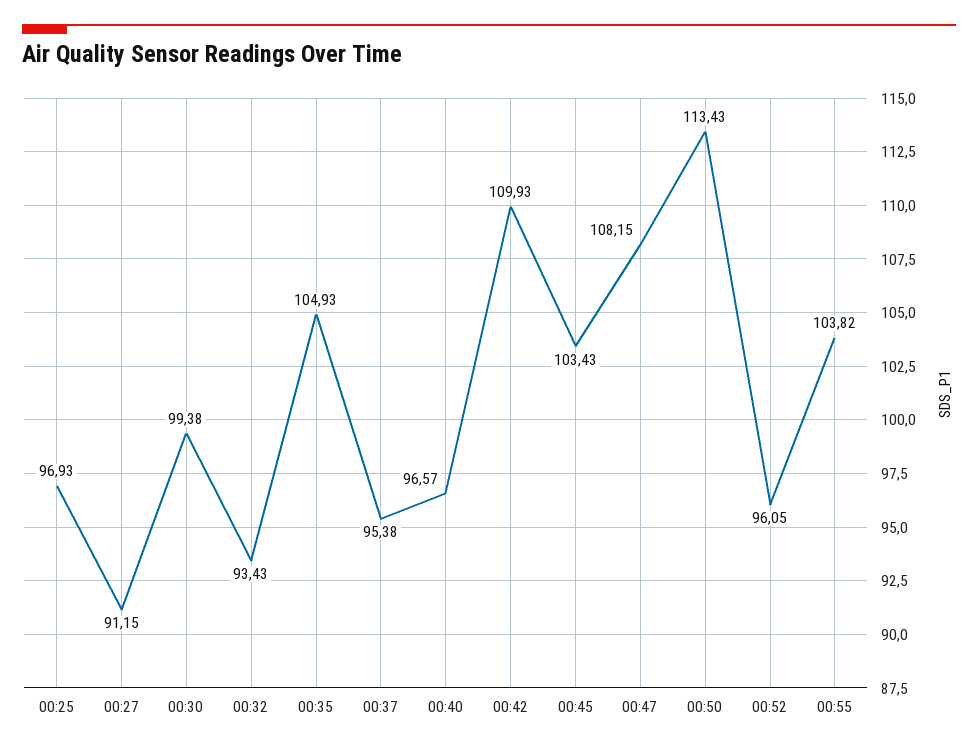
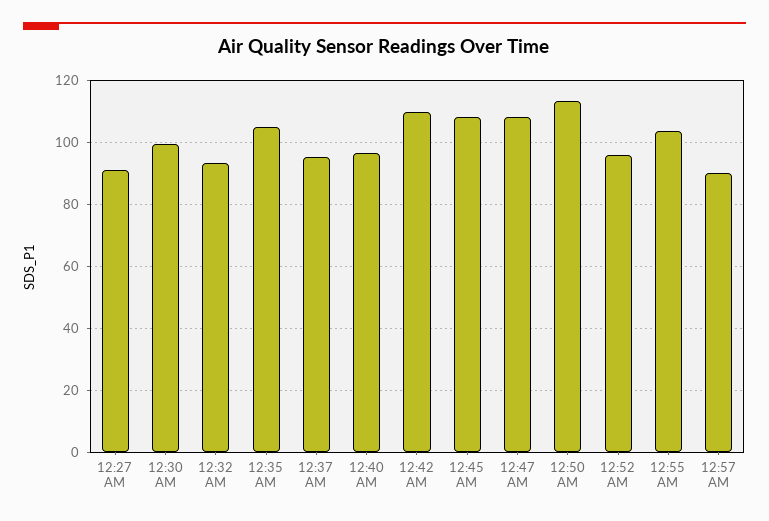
00:25: 96.93 -> none
00:45: 103.43 -> 108
12:57 AM: none -> 90

